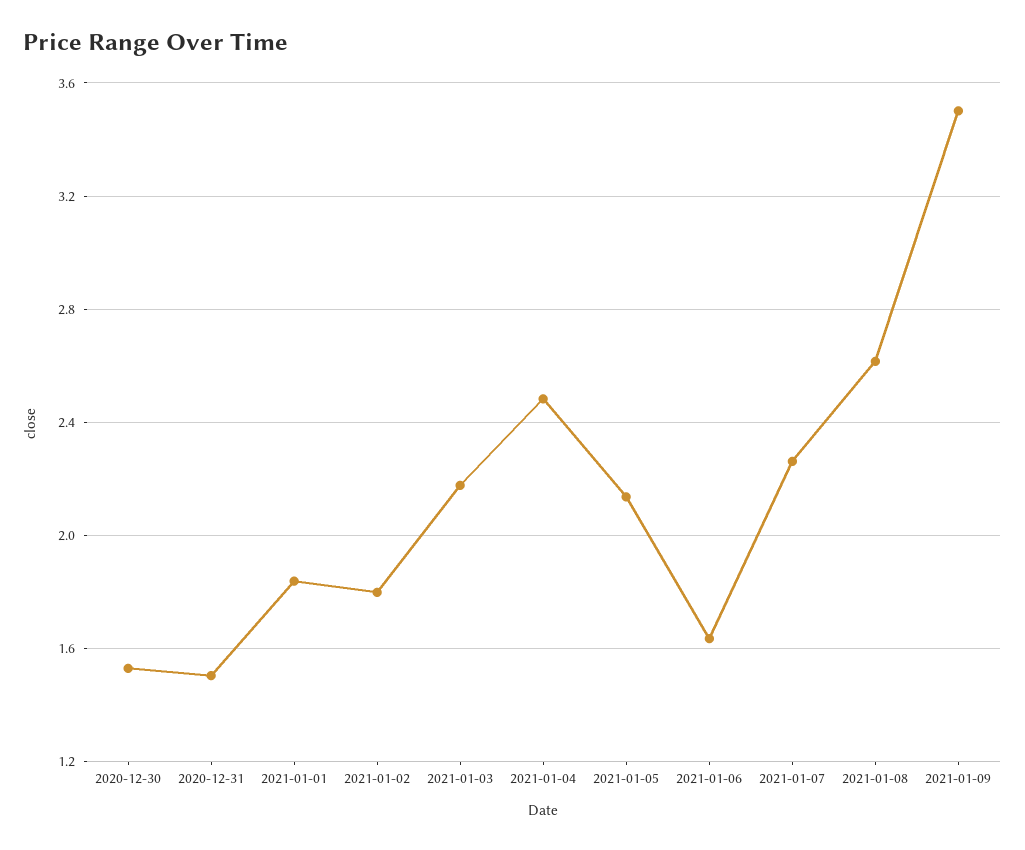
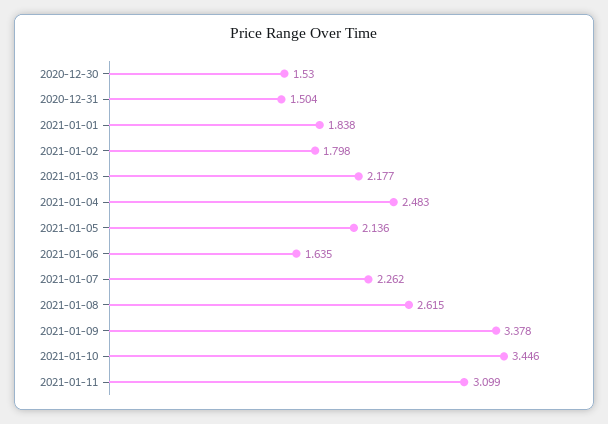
2021-01-09: 3.5 -> 3.378
2021-01-10: none -> 3.446
2021-01-11: none -> 3.099

